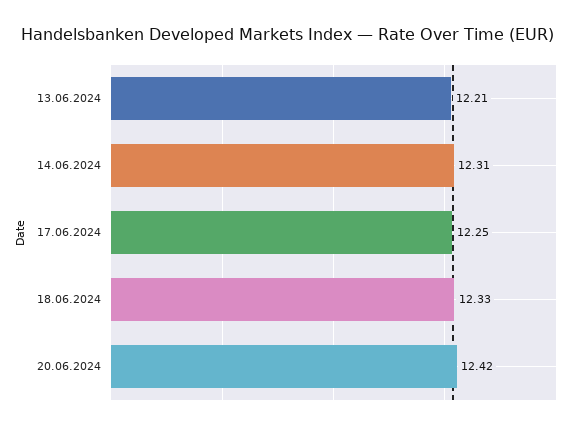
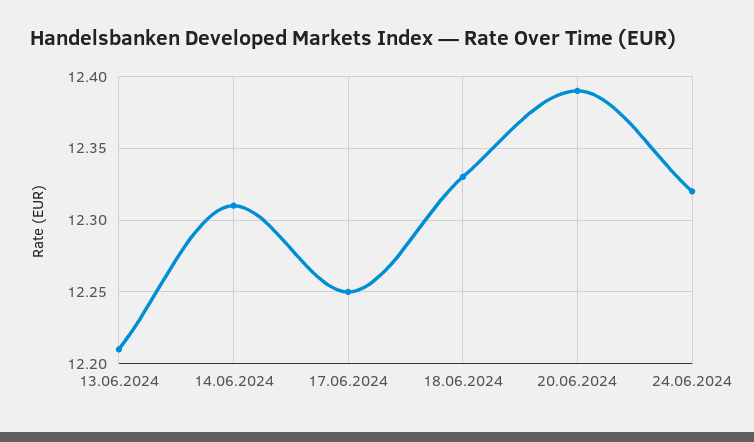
20.06.2024: 12.42 -> 12.39
24.06.2024: none -> 12.32

